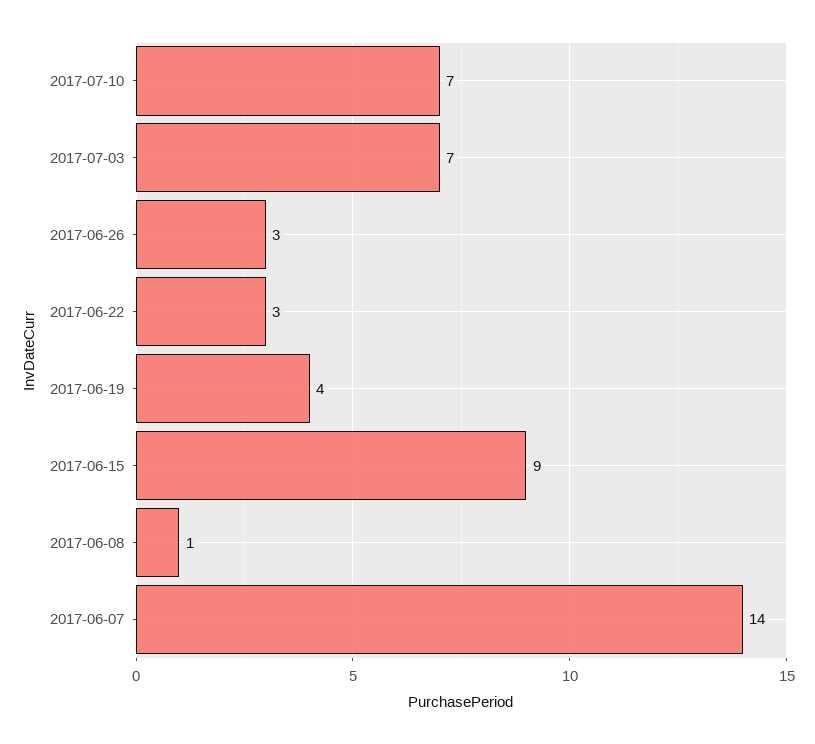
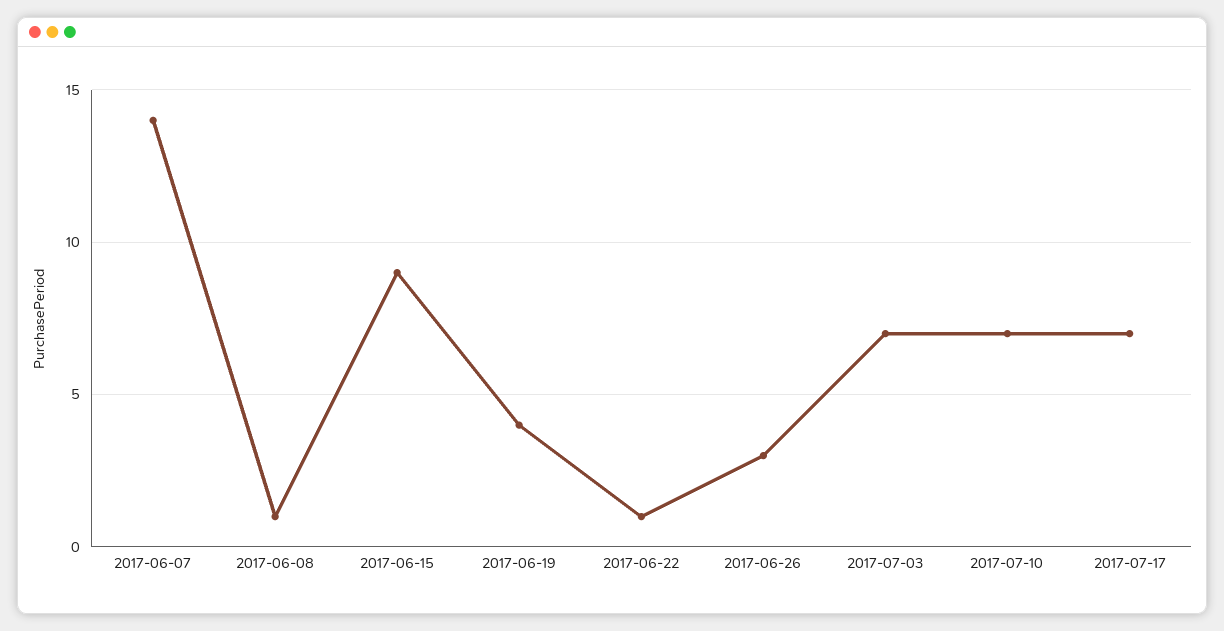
2017-06-22: 3 -> 1
2017-07-17: none -> 7

